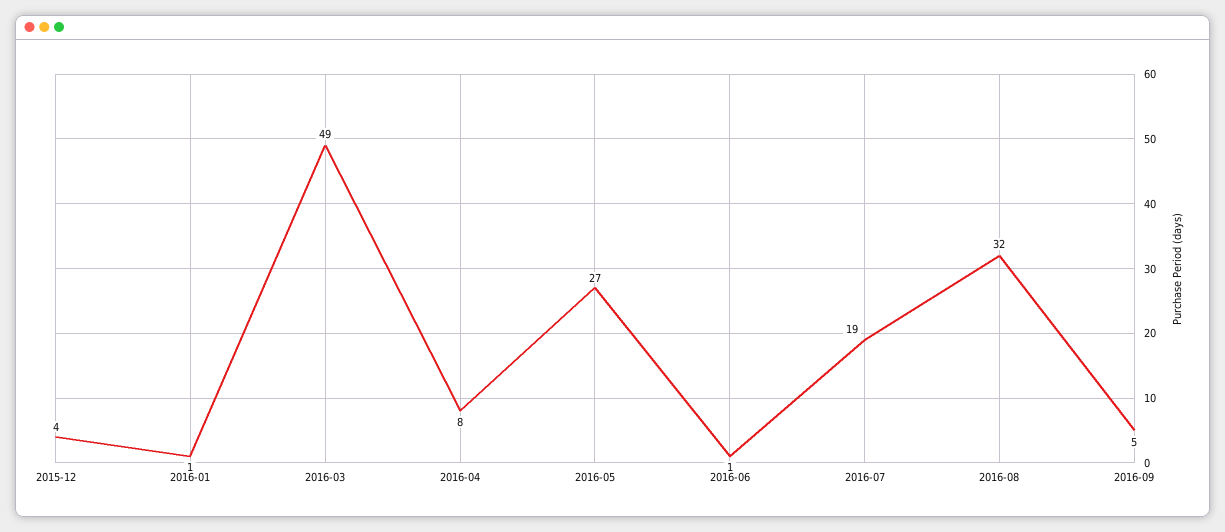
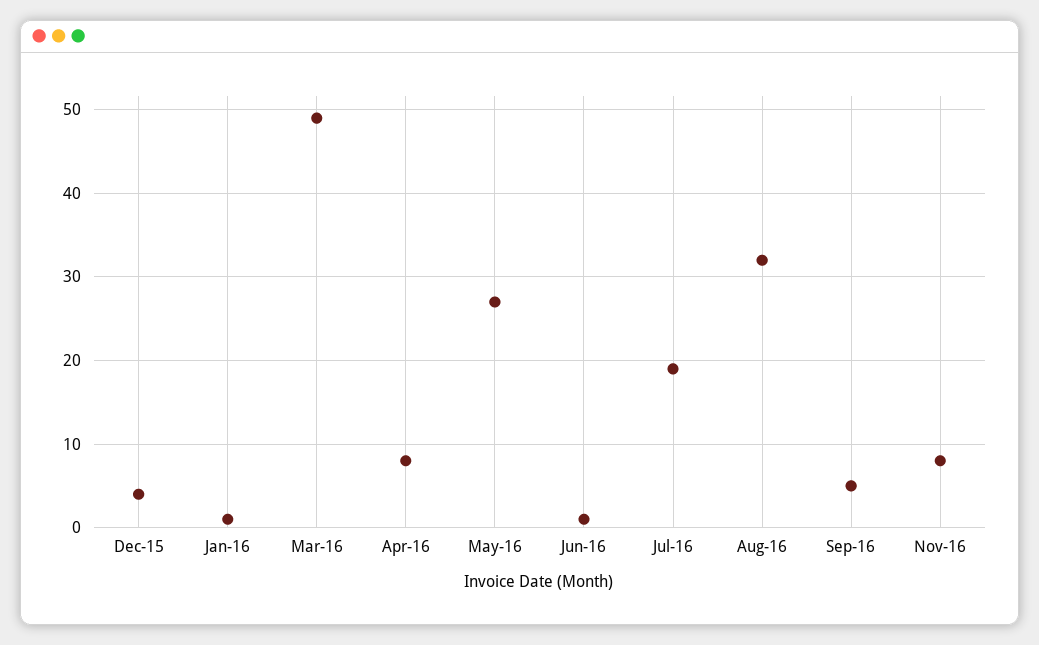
Nov-16: none -> 8

